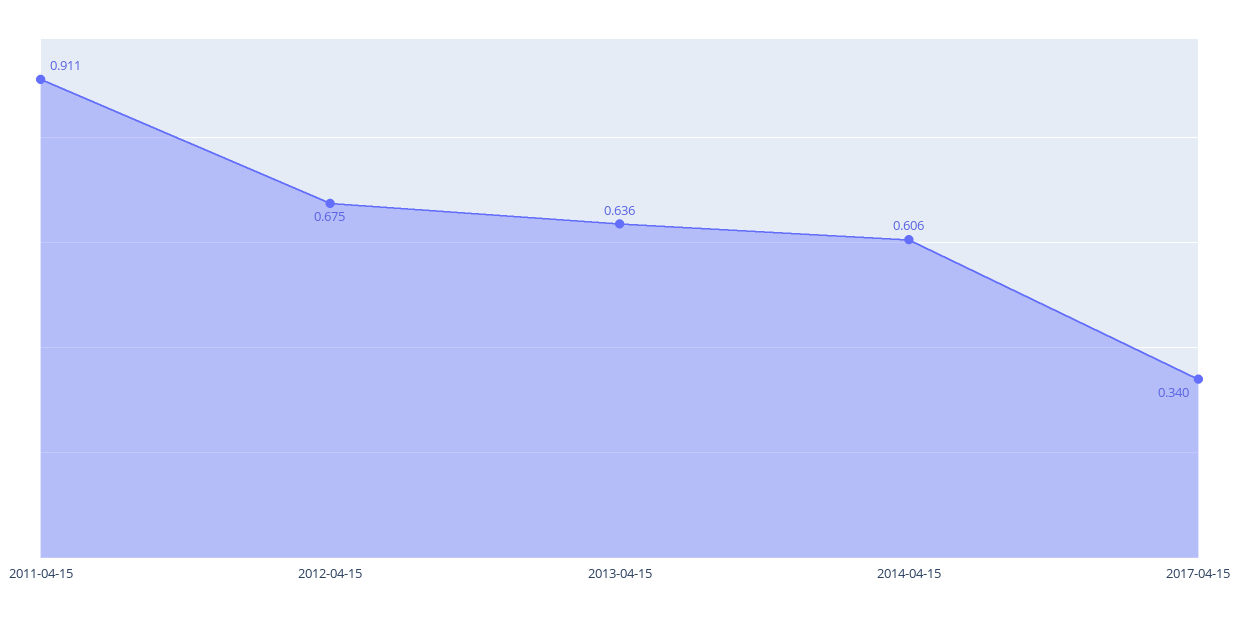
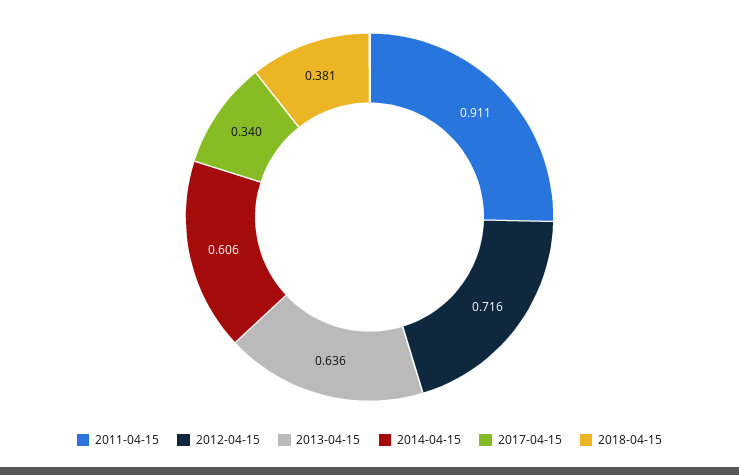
2012-04-15: 0.675 -> 0.716
2018-04-15: none -> 0.381

